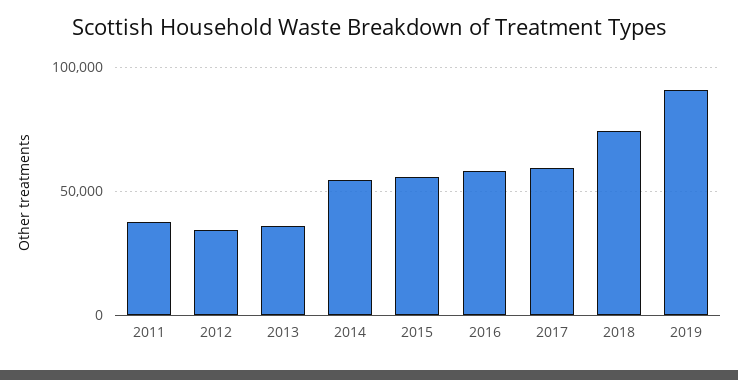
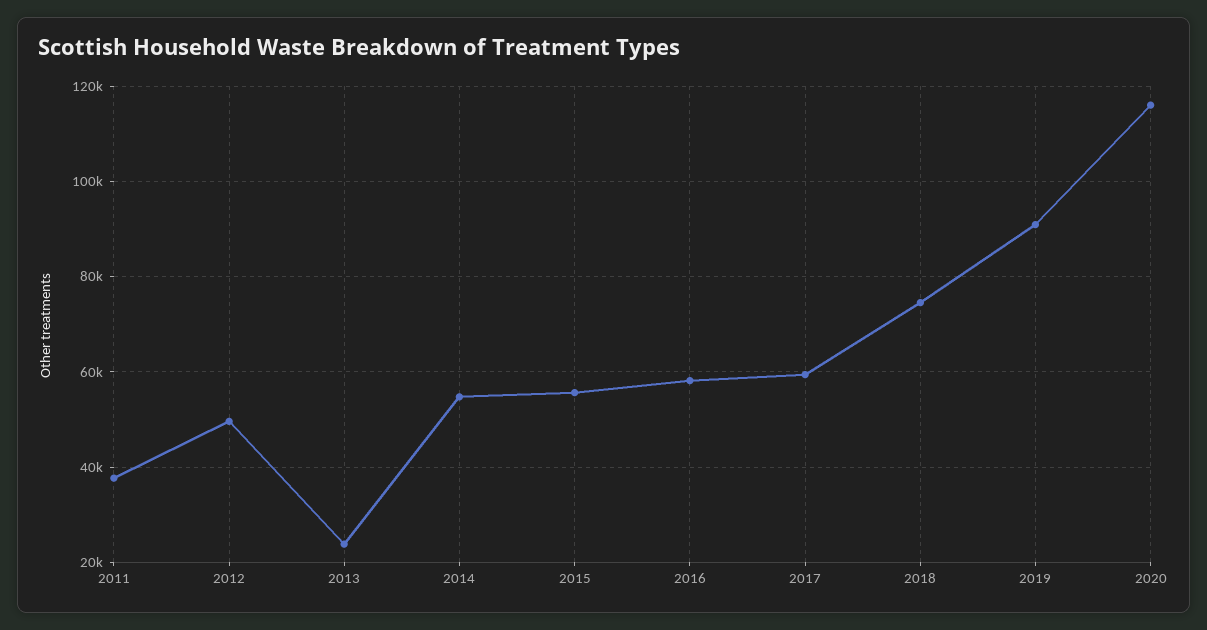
2012: 35000 -> 50000
2013: 35000 -> 24000
2020: none -> 116000

